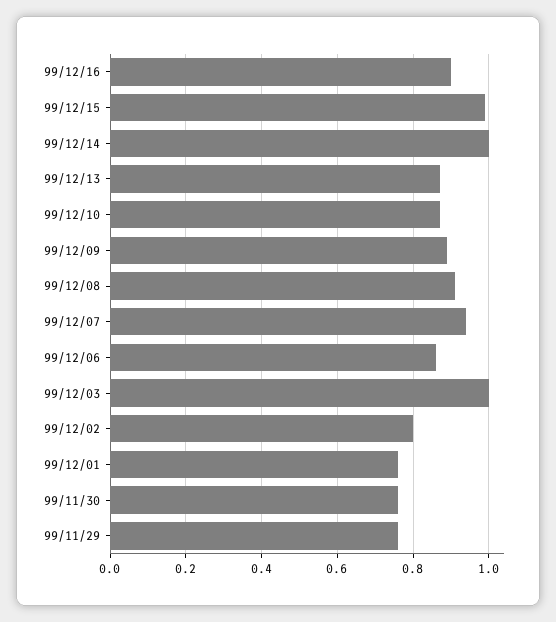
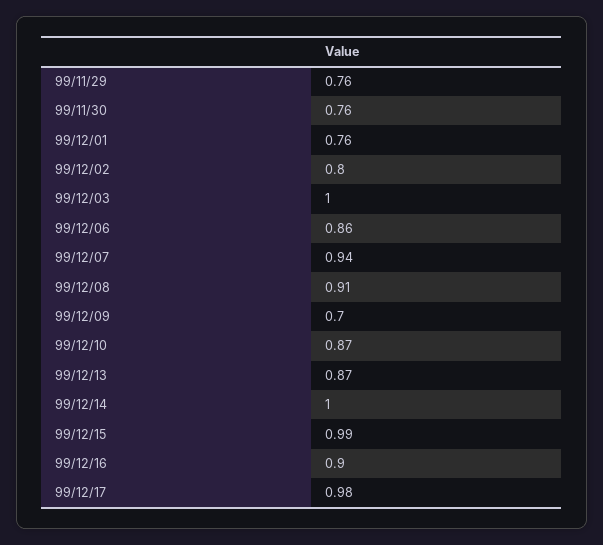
99/12/09: 0.9 -> 0.7
99/12/17: none -> 0.98

